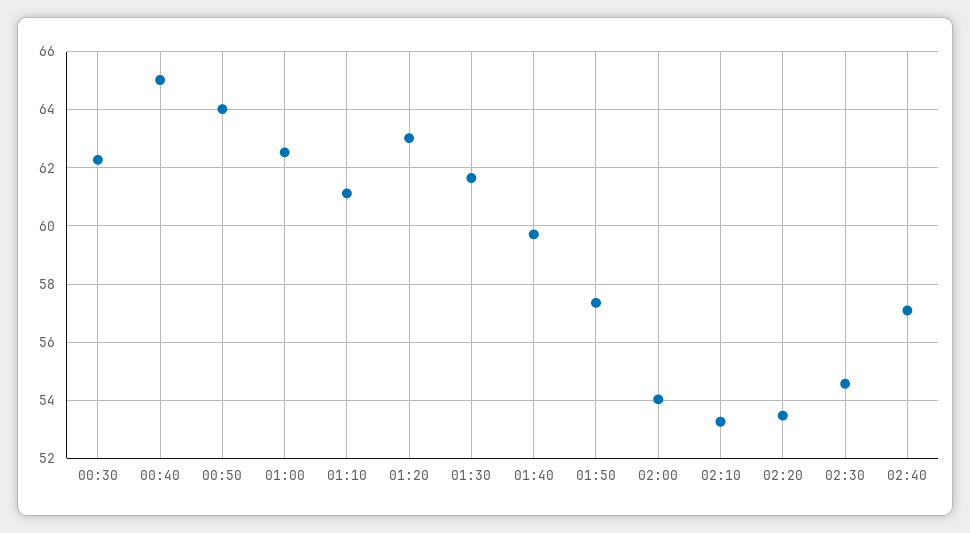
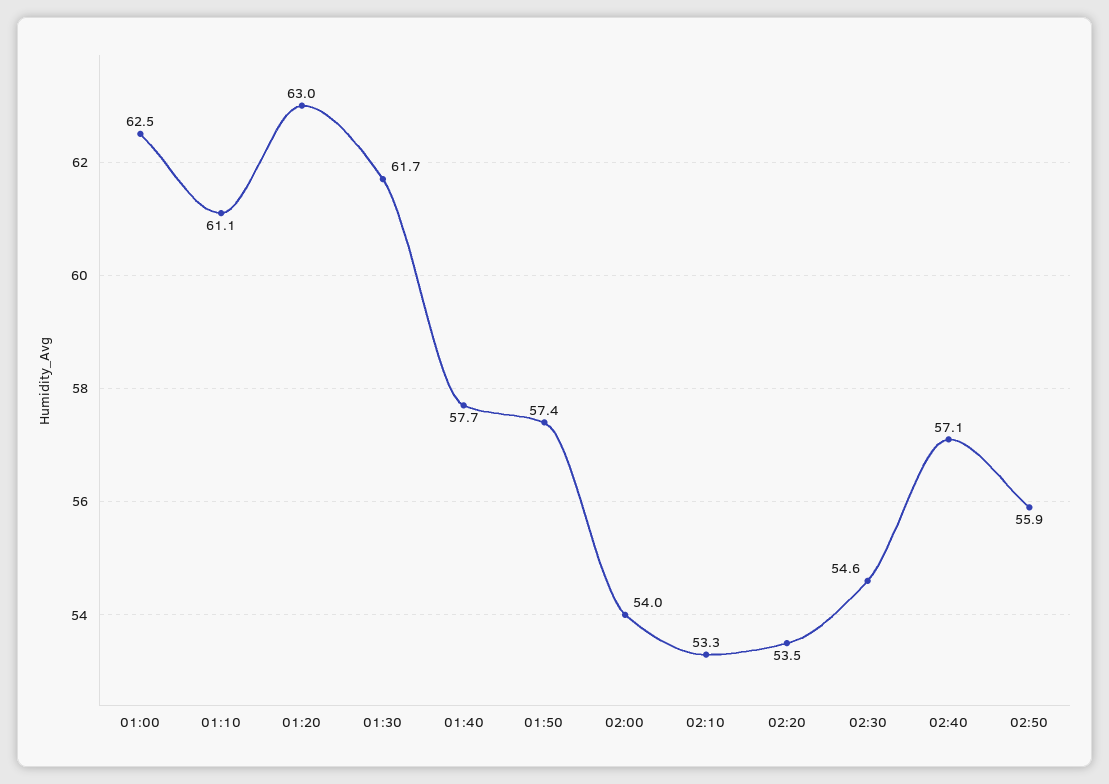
00:30: 62.25 -> none
00:40: 65 -> none
00:50: 64 -> none
01:40: 59.75 -> 57.7
02:50: none -> 55.9

